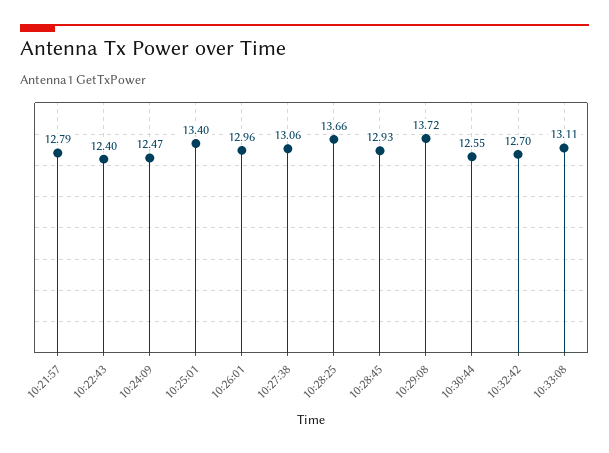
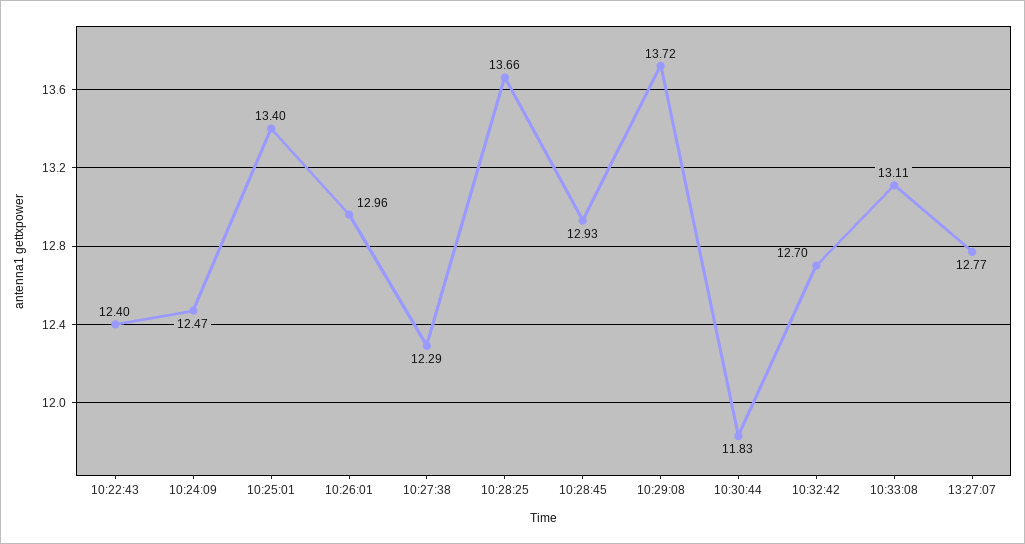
10:21:57: 12.79 -> none
10:27:38: 13.06 -> 12.29
10:30:44: 12.55 -> 11.83
13:27:07: none -> 12.77

